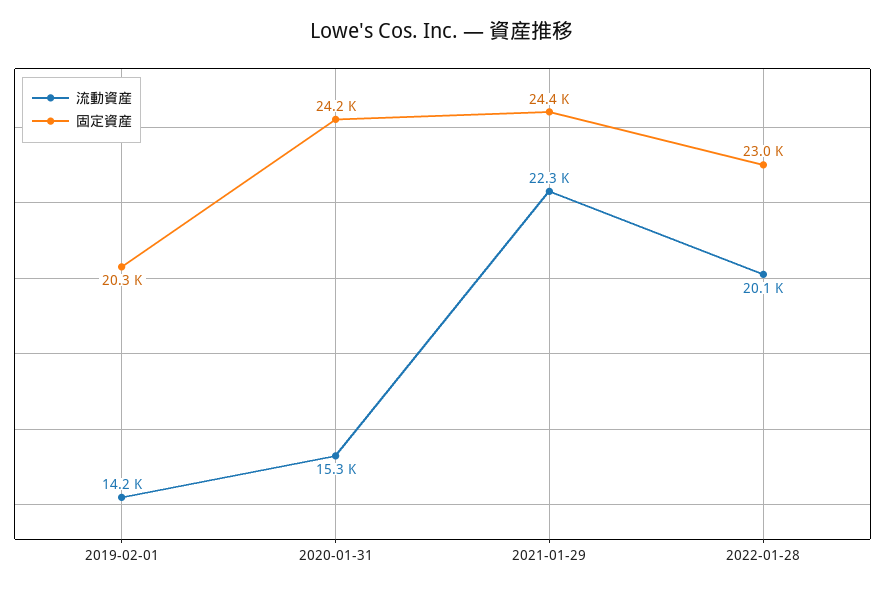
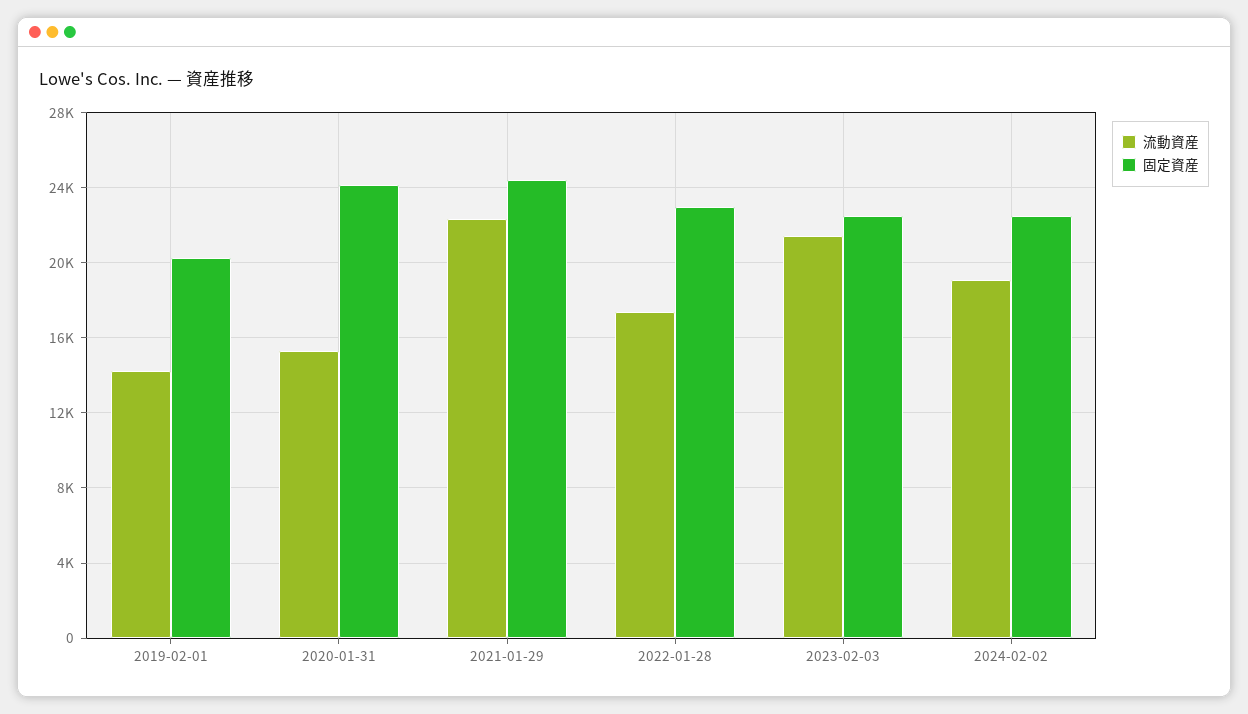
流動資産, 2022-01-28: 20100 -> 17500
流動資産, 2023-02-03: none -> 21500
固定資産, 2023-02-03: none -> 22500
流動資産, 2024-02-02: none -> 19000
固定資産, 2024-02-02: none -> 22500

